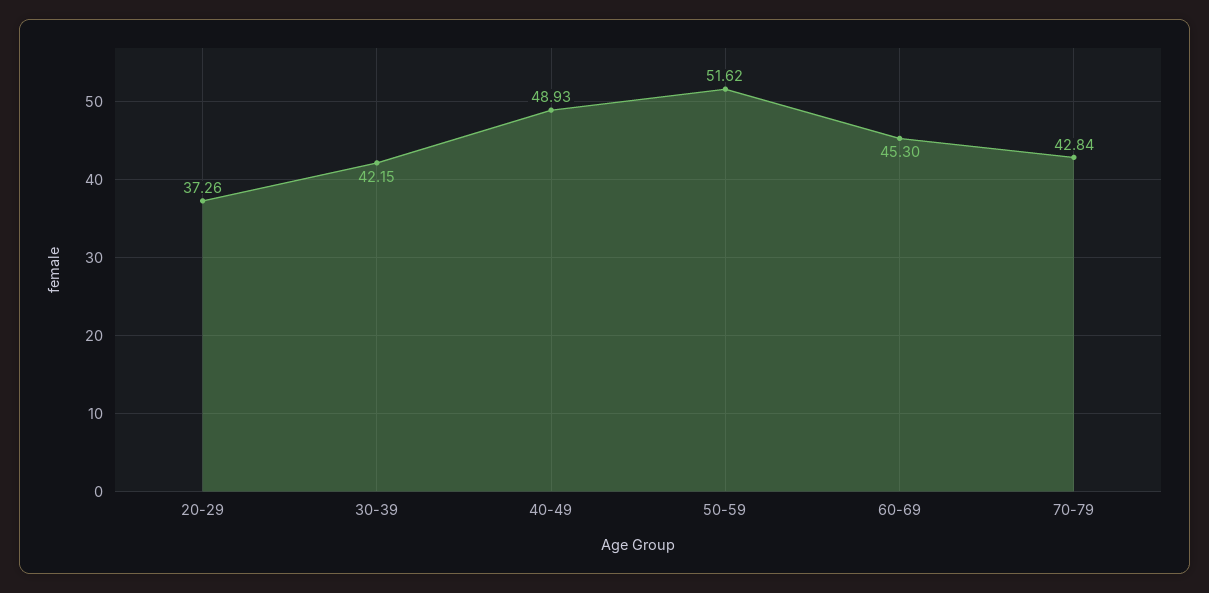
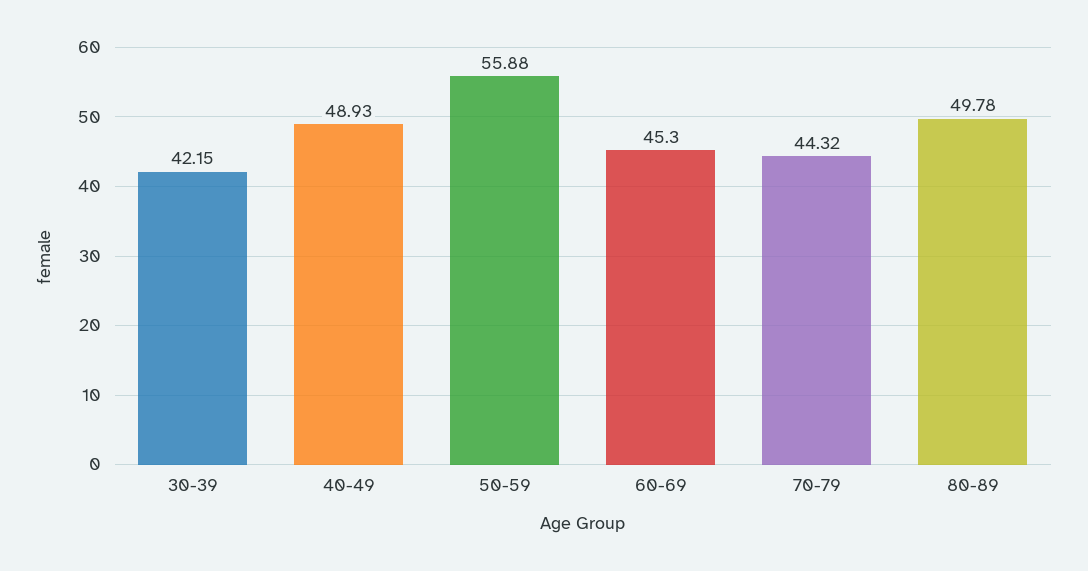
20-29: 37.26 -> none
50-59: 51.62 -> 55.88
70-79: 42.84 -> 44.32
80-89: none -> 49.78

